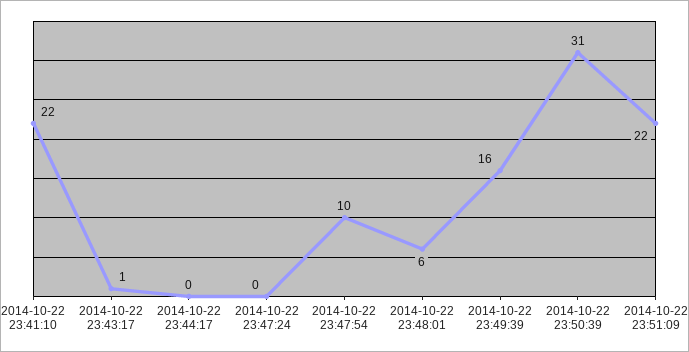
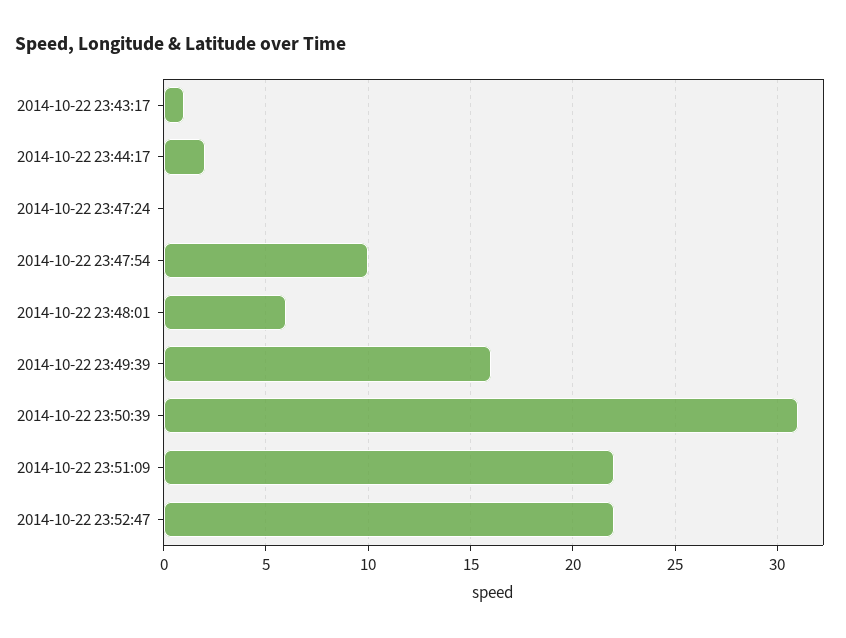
2014-10-22 23:41:10: 22 -> none
2014-10-22 23:44:17: 0 -> 2
2014-10-22 23:52:47: none -> 22

